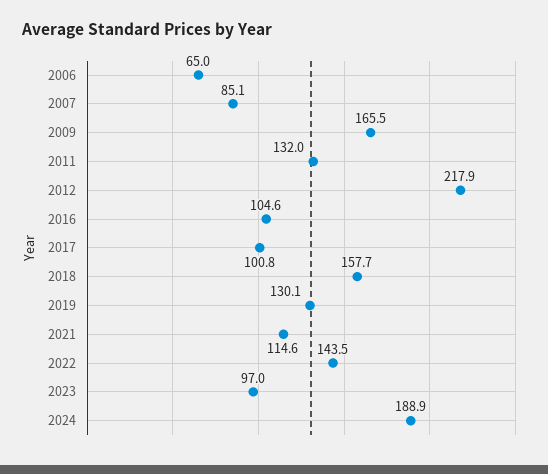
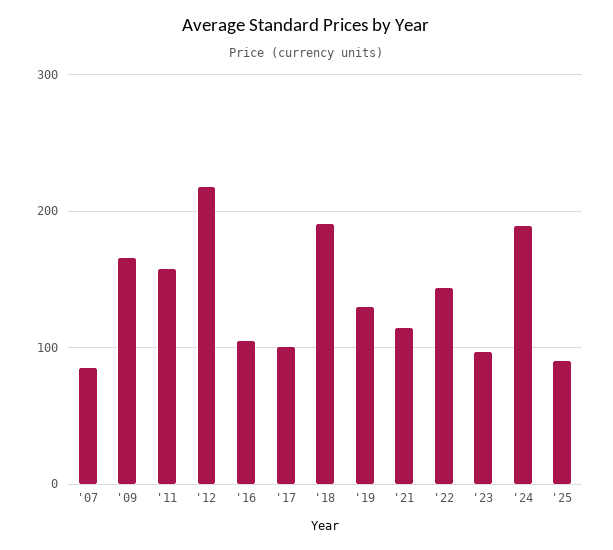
2006: 65 -> none
2011: 132 -> 160
2018: 157.7 -> 190
'25: none -> 90

